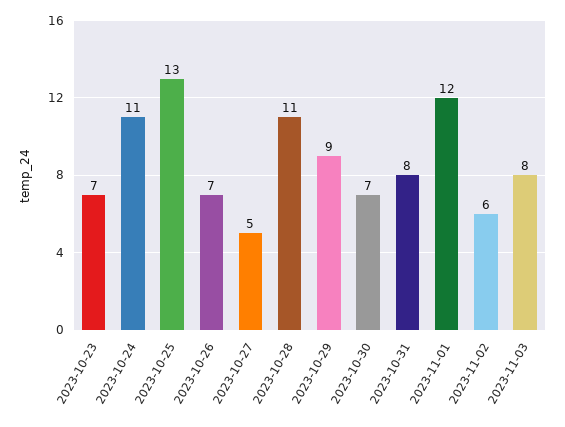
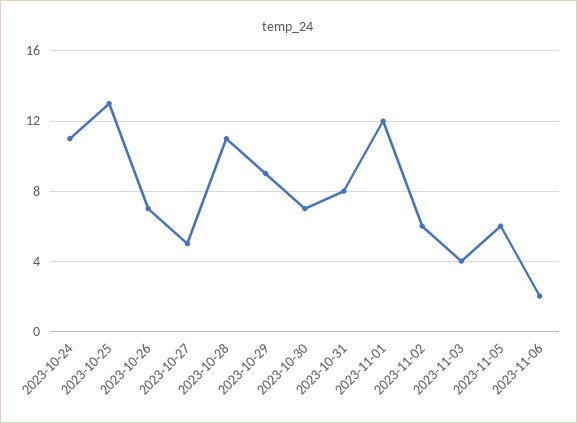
2023-10-23: 7 -> none
2023-11-03: 8 -> 4
2023-11-05: none -> 6
2023-11-06: none -> 2

